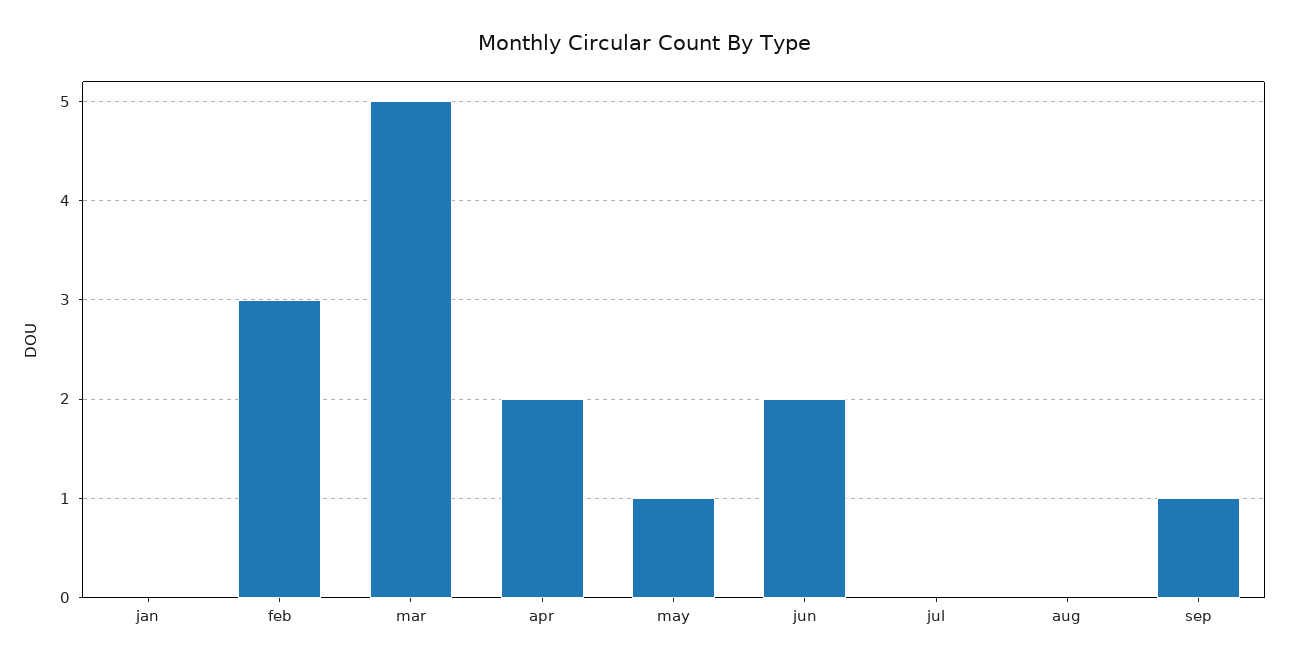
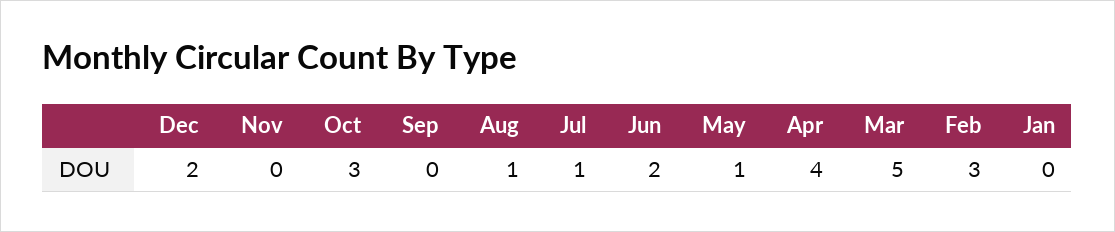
apr: 2 -> 4
jul: 0 -> 1
aug: 0 -> 1
sep: 1 -> 0
Dec: none -> 2
Nov: none -> 0
Oct: none -> 3

